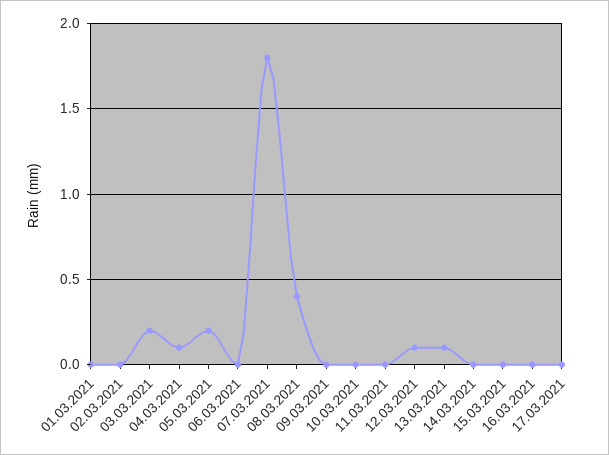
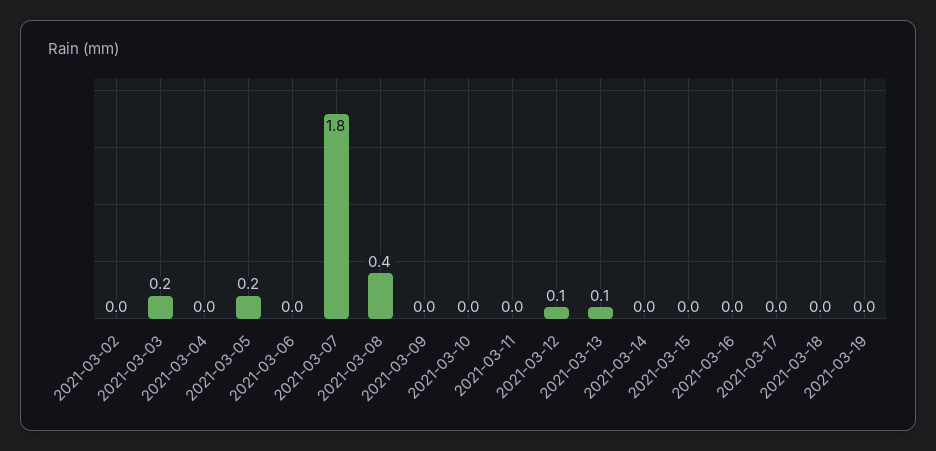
01.03.2021: 0 -> none
04.03.2021: 0.1 -> 0
2021-03-18: none -> 0
2021-03-19: none -> 0

